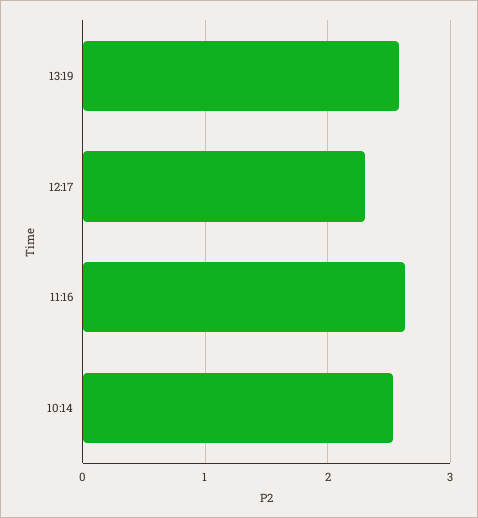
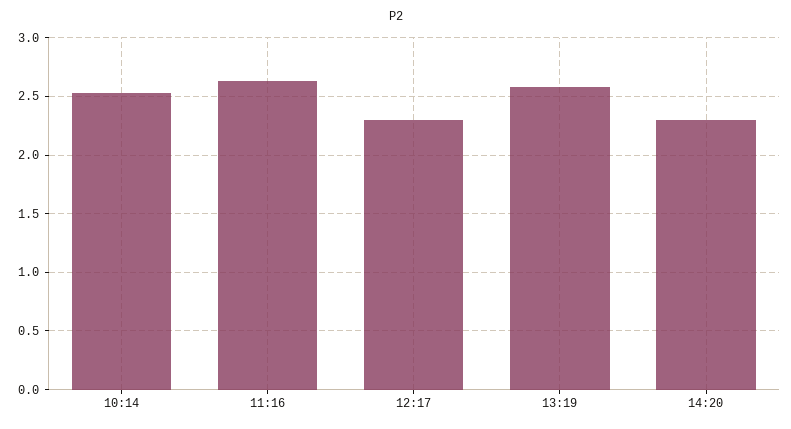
14:20: none -> 2.3

